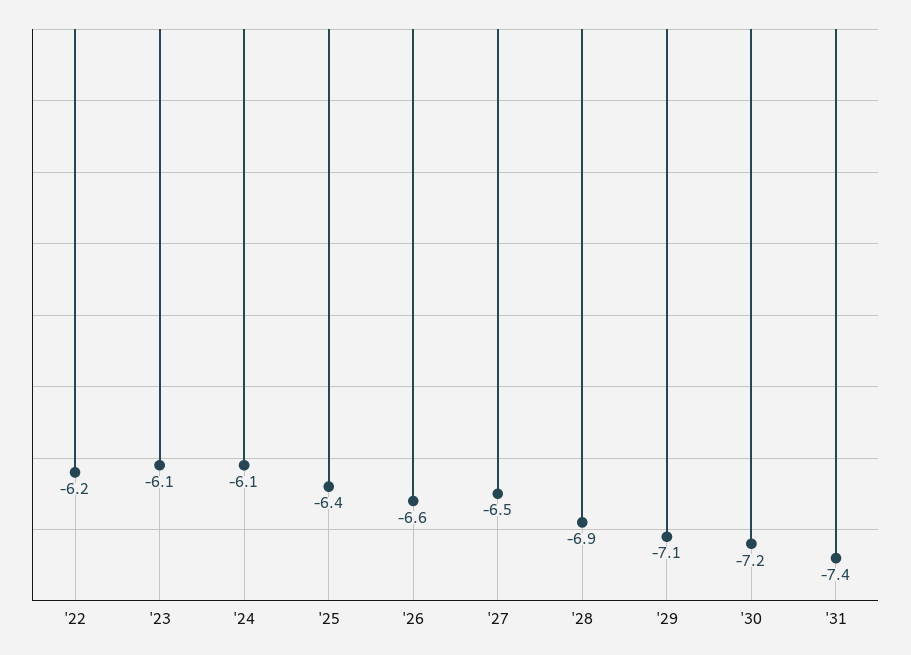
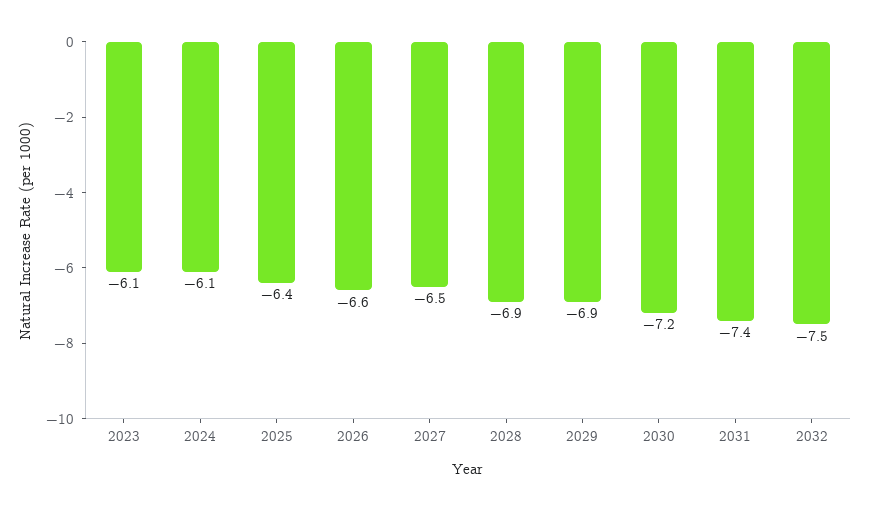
'22: -6.2 -> none
'29: -7.1 -> -6.9
2032: none -> -7.5

